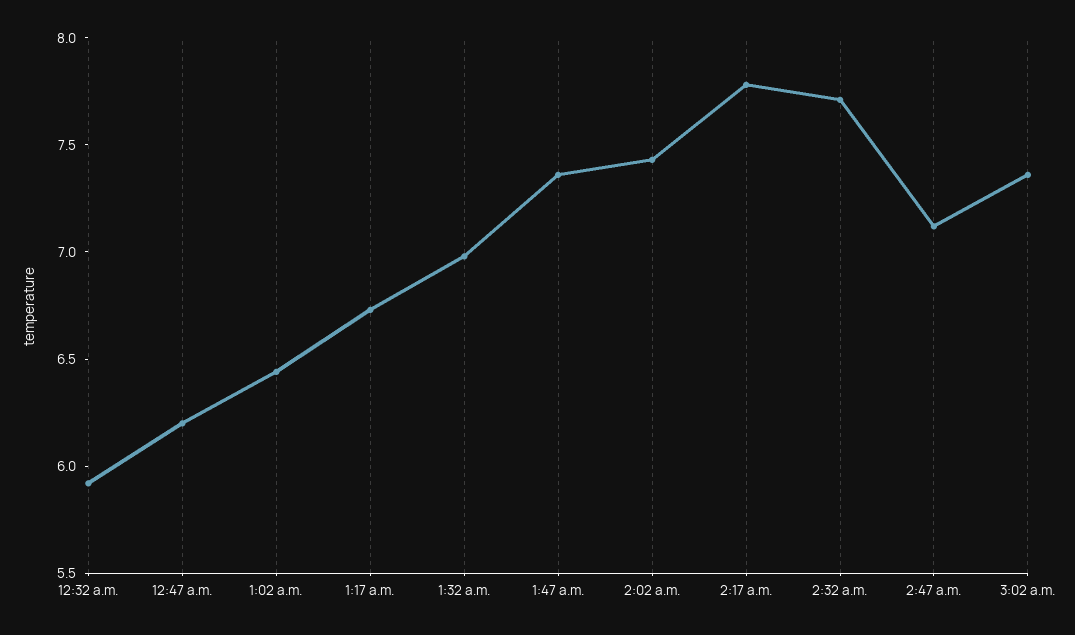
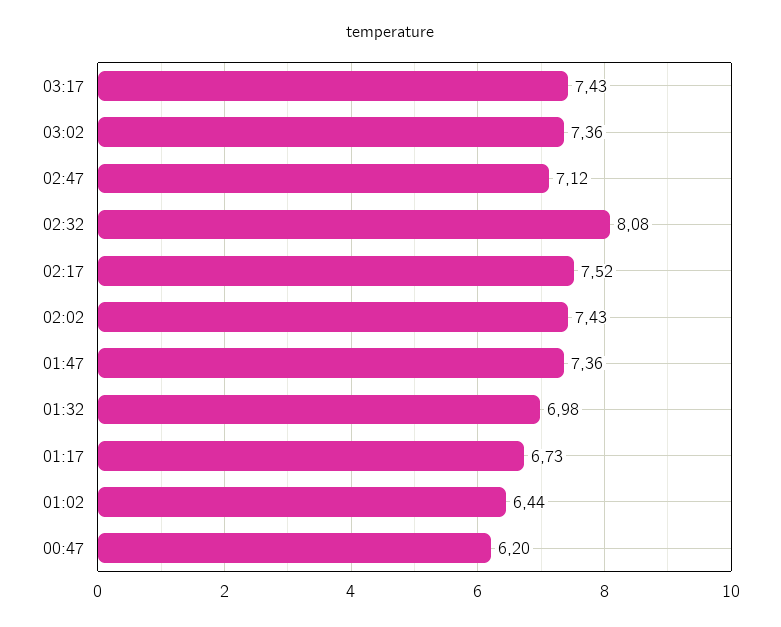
12:32 a.m.: 5.9 -> none
2:17 a.m.: 7.8 -> 7.52
2:32 a.m.: 7.7 -> 8.08
03:17: none -> 7.43

